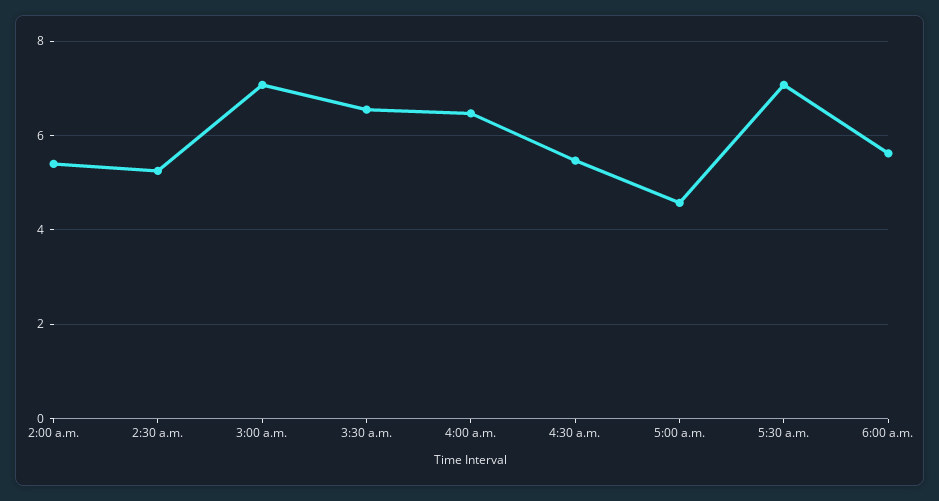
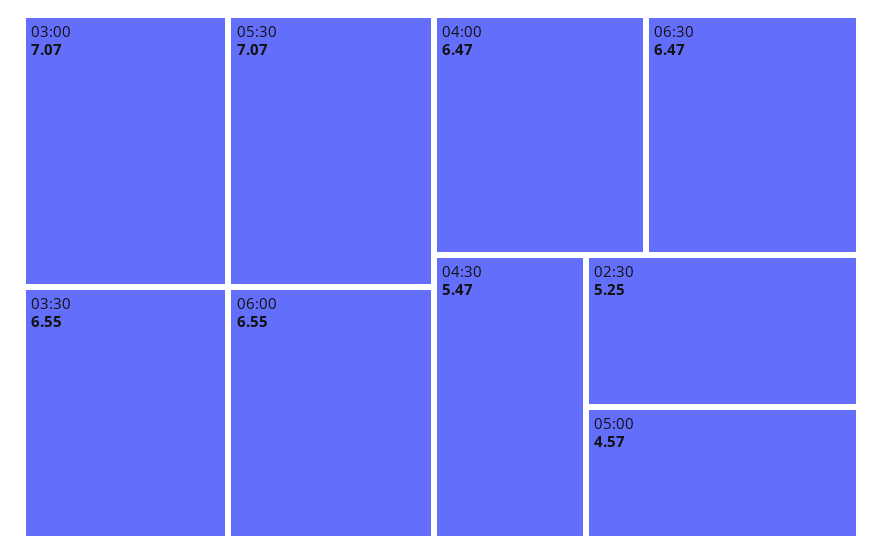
2:00 a.m.: 5.4 -> none
6:00 a.m.: 5.6 -> 6.55
06:30: none -> 6.47

